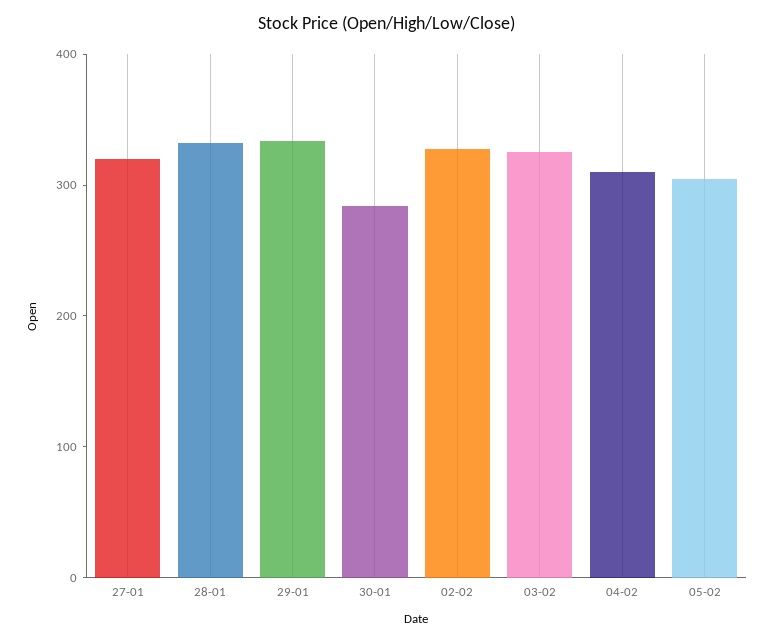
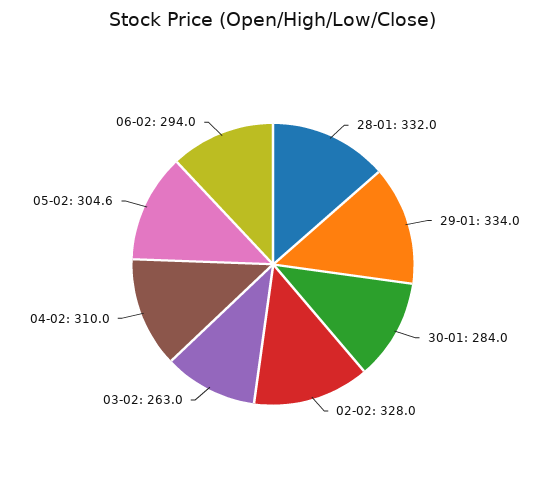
27-01: 320 -> none
03-02: 320 -> 263
06-02: none -> 294

